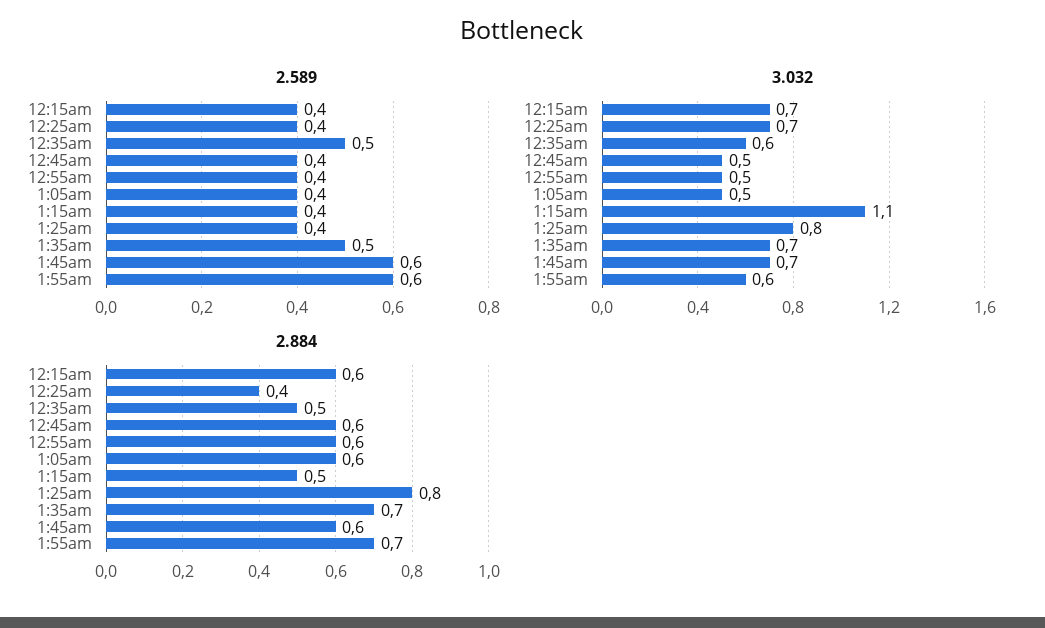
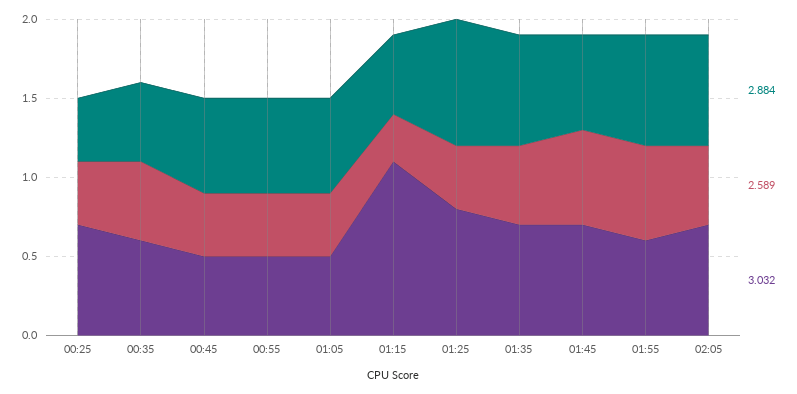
2.589, 12:15am: 0.4 -> none
2.589, 1:15am: 0.4 -> 0.3
3.032, 12:15am: 0.7 -> none
2.884, 12:15am: 0.6 -> none
2.884, 02:05: none -> 0.7
2.589, 02:05: none -> 0.5
3.032, 02:05: none -> 0.7

